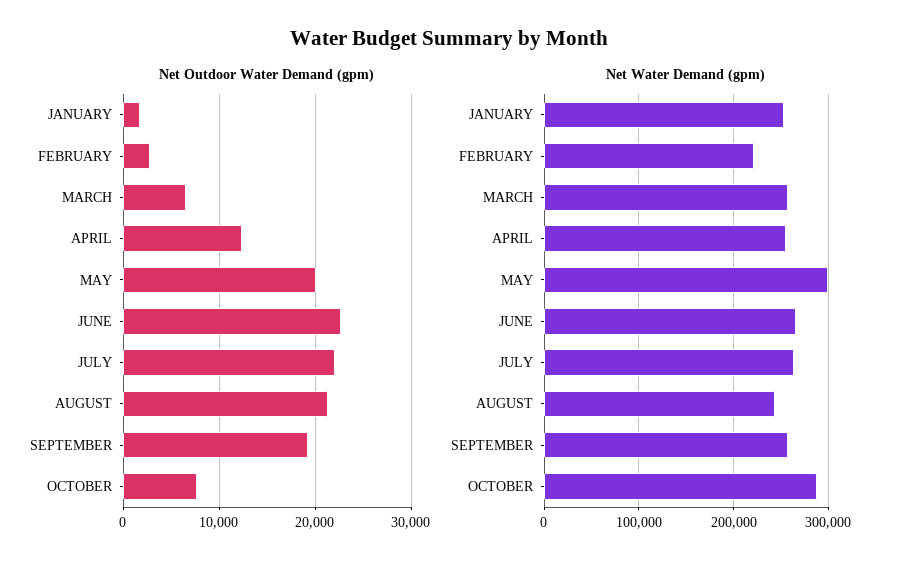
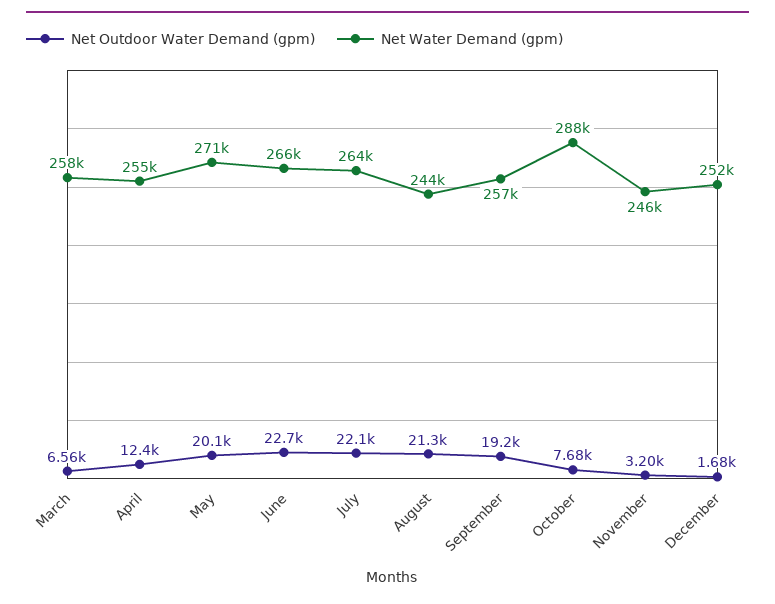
Net Outdoor Water Demand (gpm), JANUARY: 2000 -> none
Net Outdoor Water Demand (gpm), FEBRUARY: 3000 -> none
Net Water Demand (gpm), JANUARY: 250000 -> none
Net Water Demand (gpm), FEBRUARY: 220000 -> none
Net Water Demand (gpm), MAY: 300000 -> 271000
Net Outdoor Water Demand (gpm), November: none -> 3200
Net Water Demand (gpm), November: none -> 246000
Net Outdoor Water Demand (gpm), December: none -> 1680
Net Water Demand (gpm), December: none -> 252000

